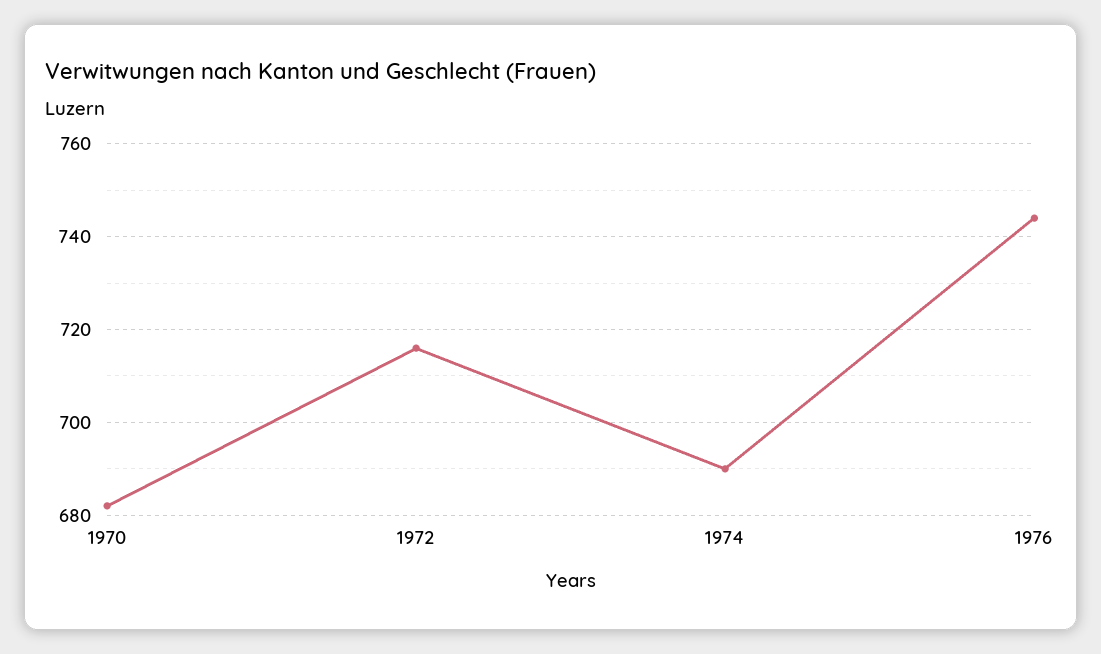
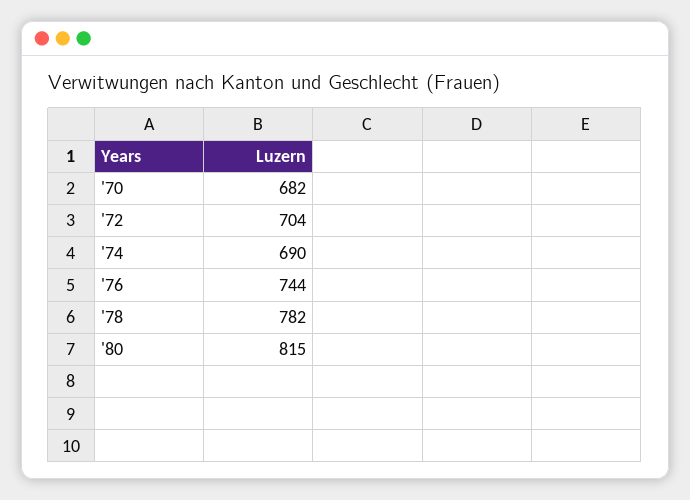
1972: 715 -> 704
'78: none -> 782
'80: none -> 815

